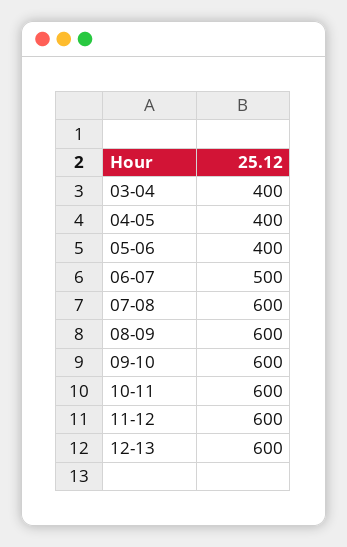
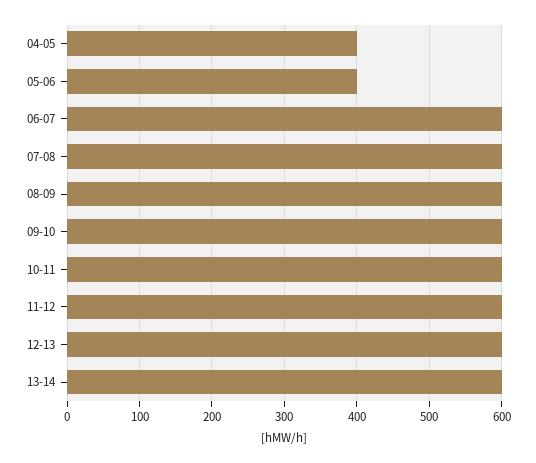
03-04: 400 -> none
06-07: 500 -> 600
13-14: none -> 600

